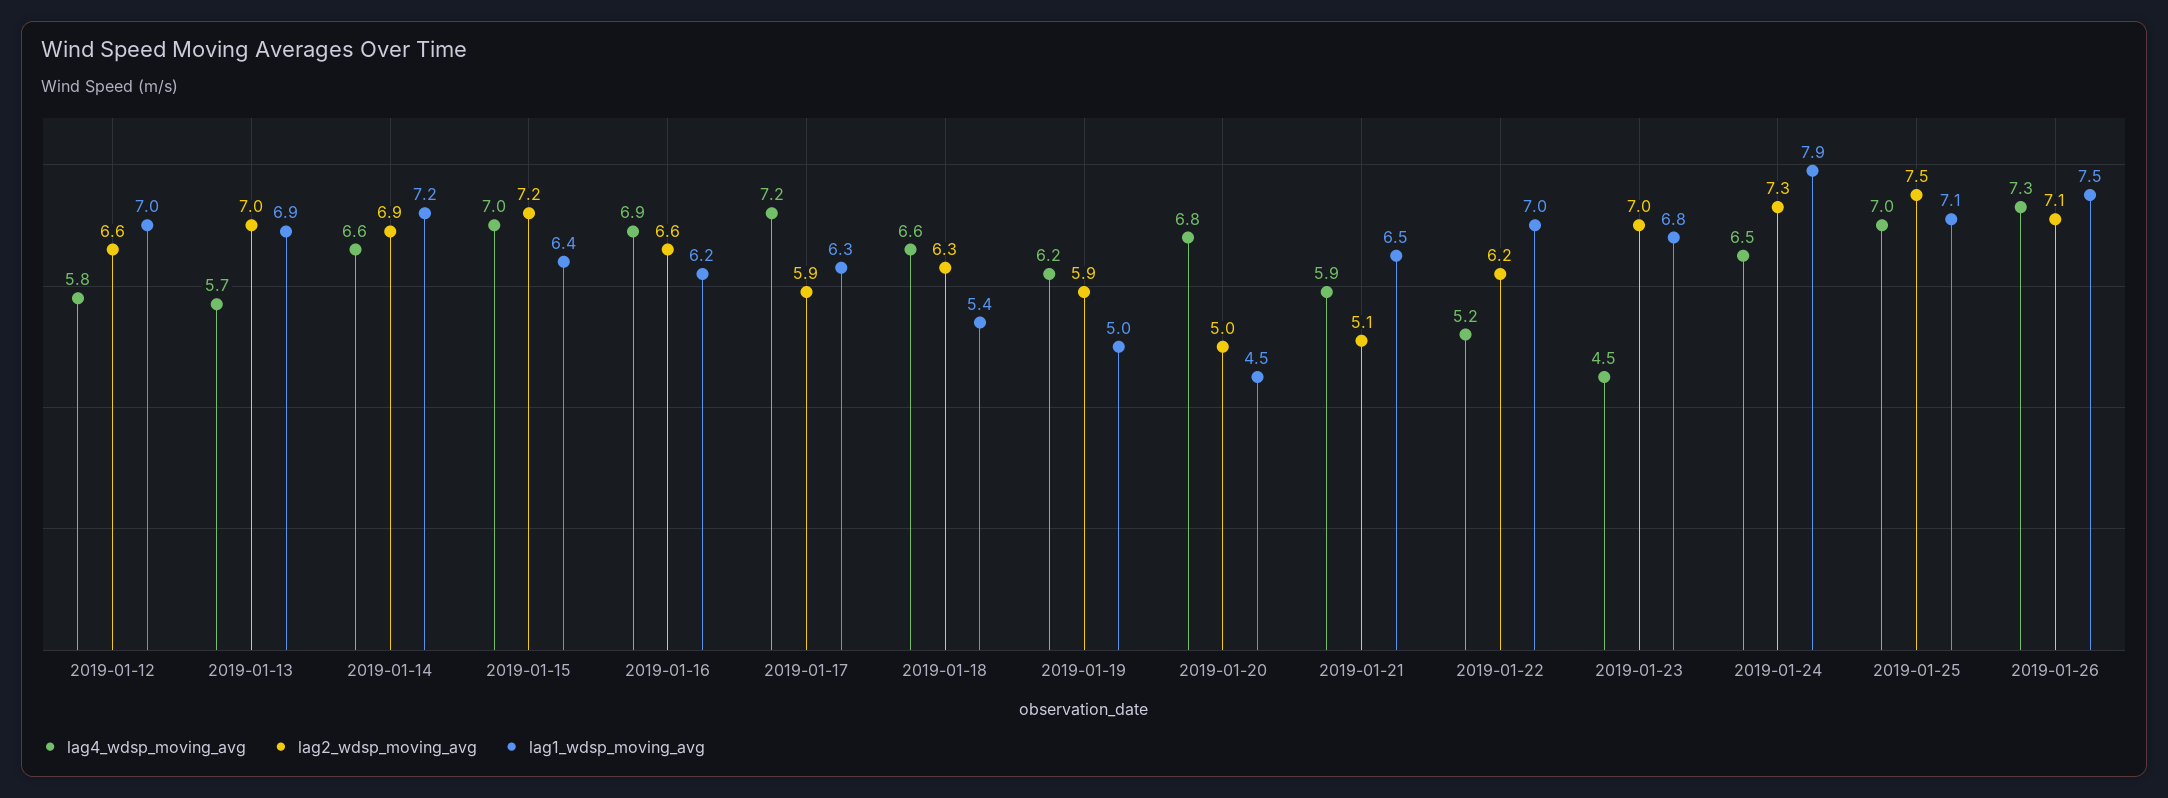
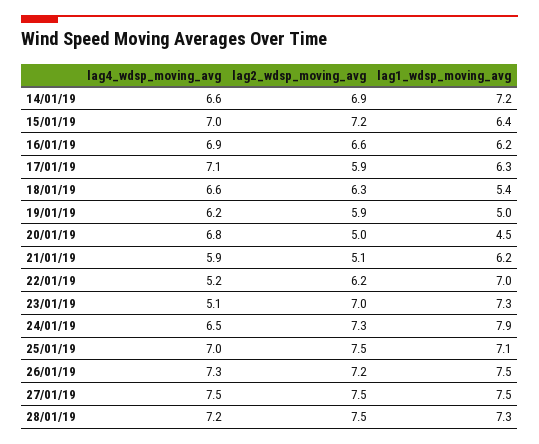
lag4_wdsp_moving_avg, 2019-01-12: 5.8 -> none
lag2_wdsp_moving_avg, 2019-01-12: 6.6 -> none
lag1_wdsp_moving_avg, 2019-01-12: 7 -> none
lag4_wdsp_moving_avg, 2019-01-13: 5.7 -> none
lag2_wdsp_moving_avg, 2019-01-13: 7 -> none
lag1_wdsp_moving_avg, 2019-01-13: 6.9 -> none
lag4_wdsp_moving_avg, 2019-01-17: 7.2 -> 7.1
lag1_wdsp_moving_avg, 2019-01-21: 6.5 -> 6.2
lag4_wdsp_moving_avg, 2019-01-23: 4.5 -> 5.1
lag1_wdsp_moving_avg, 2019-01-23: 6.8 -> 7.3
lag2_wdsp_moving_avg, 2019-01-26: 7.1 -> 7.2
lag4_wdsp_moving_avg, 27/01/19: none -> 7.5
lag2_wdsp_moving_avg, 27/01/19: none -> 7.5
lag1_wdsp_moving_avg, 27/01/19: none -> 7.5
lag4_wdsp_moving_avg, 28/01/19: none -> 7.2
lag2_wdsp_moving_avg, 28/01/19: none -> 7.5
lag1_wdsp_moving_avg, 28/01/19: none -> 7.3

